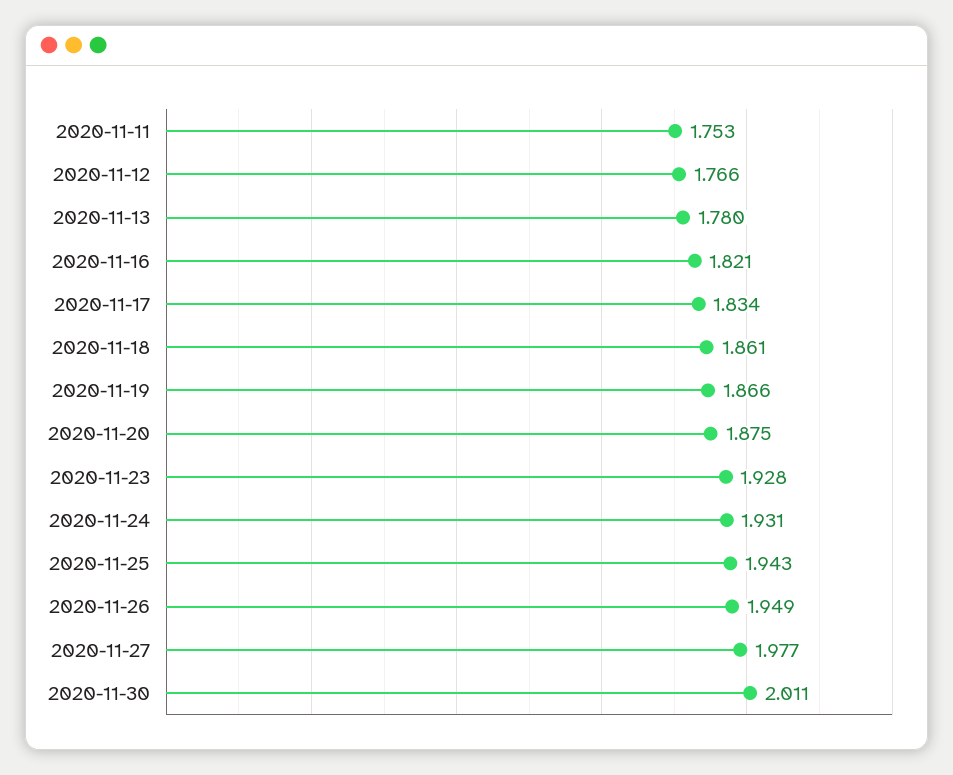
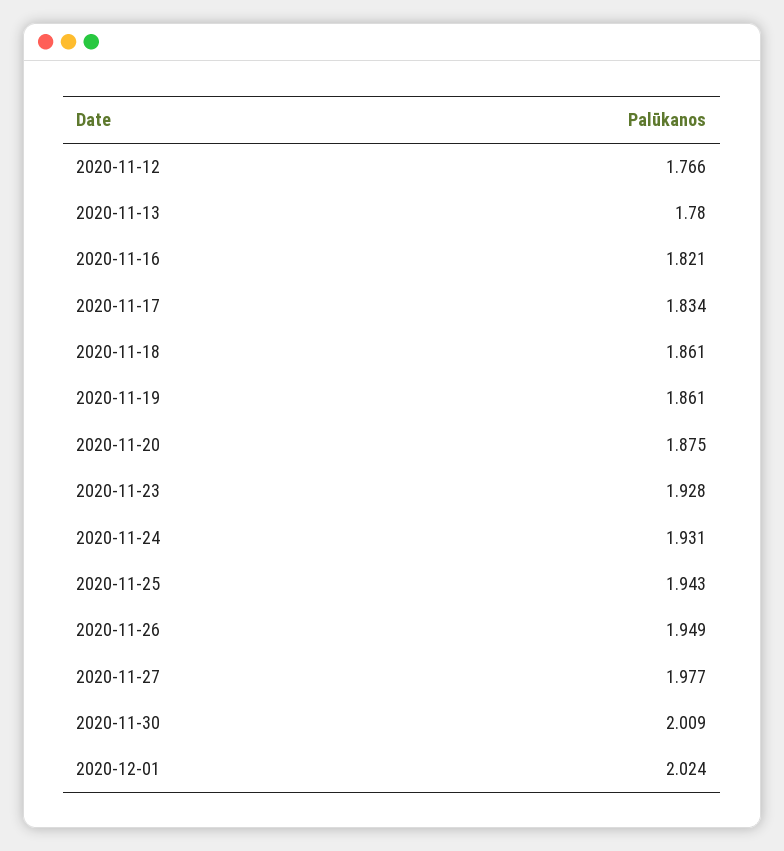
2020-11-11: 1.753 -> none
2020-11-19: 1.866 -> 1.861
2020-11-30: 2.011 -> 2.009
2020-12-01: none -> 2.024

